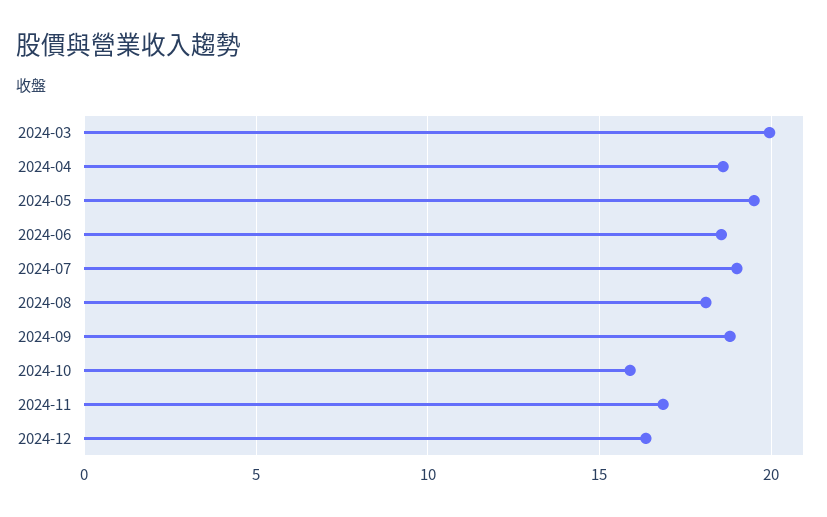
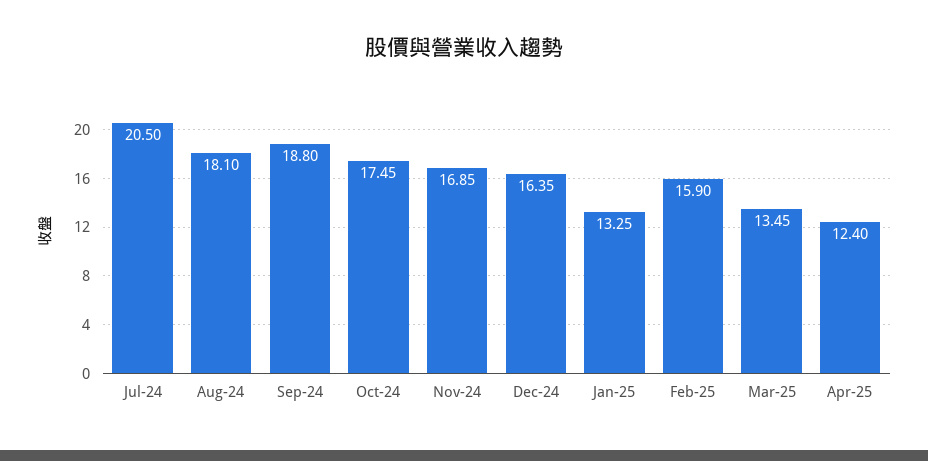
2024-03: 20 -> none
2024-04: 18.5 -> none
2024-05: 19.5 -> none
2024-06: 18.5 -> none
2024-07: 19 -> 20.5
2024-10: 16 -> 17.45
Jan-25: none -> 13.25
Feb-25: none -> 15.9
Mar-25: none -> 13.45
Apr-25: none -> 12.4

